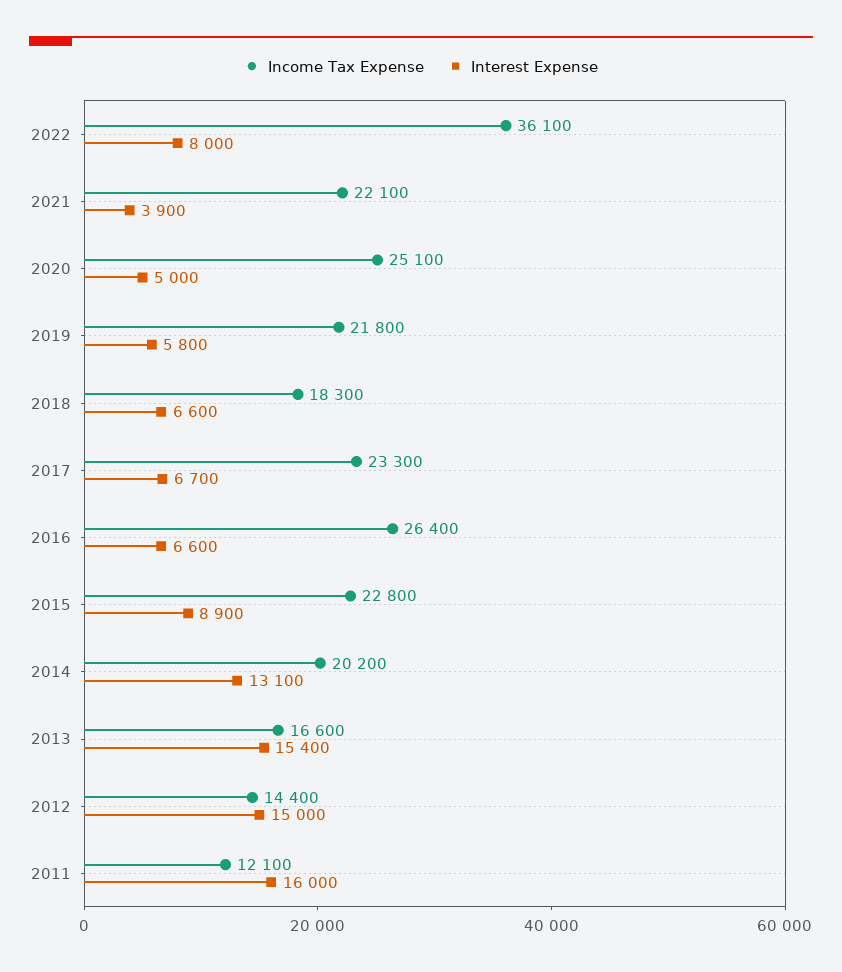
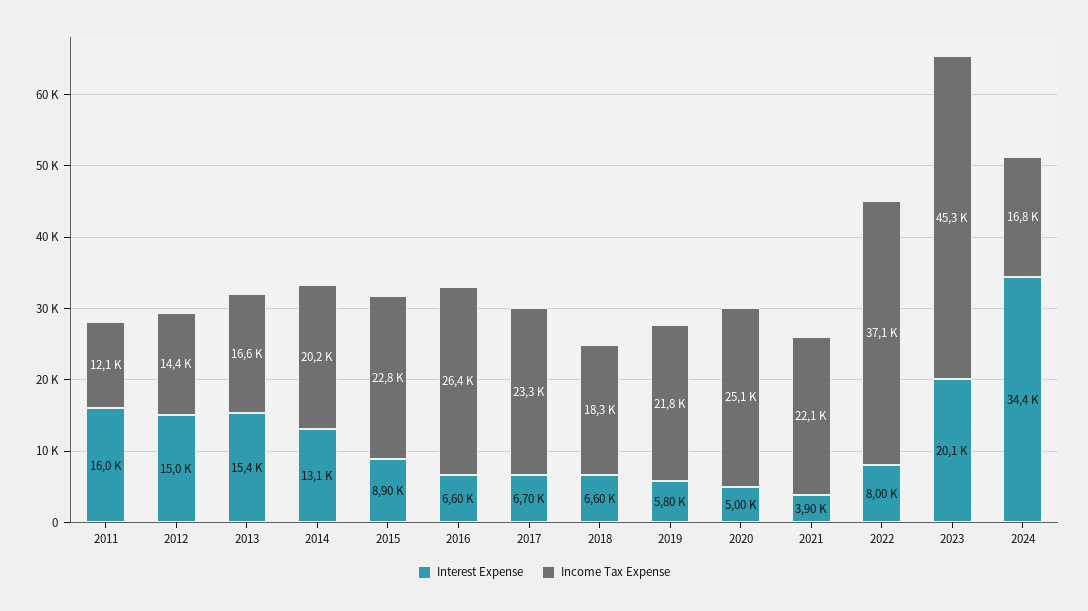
Income Tax Expense, 2022: 36100 -> 37100
Interest Expense, 2023: none -> 20100
Income Tax Expense, 2023: none -> 45300
Interest Expense, 2024: none -> 34400
Income Tax Expense, 2024: none -> 16800

